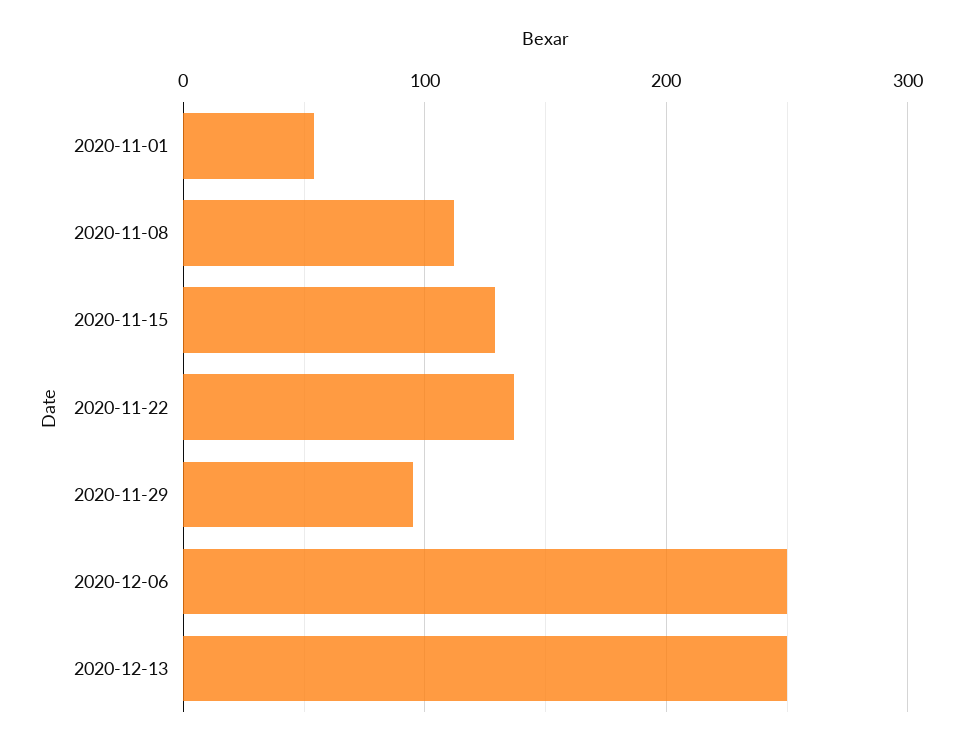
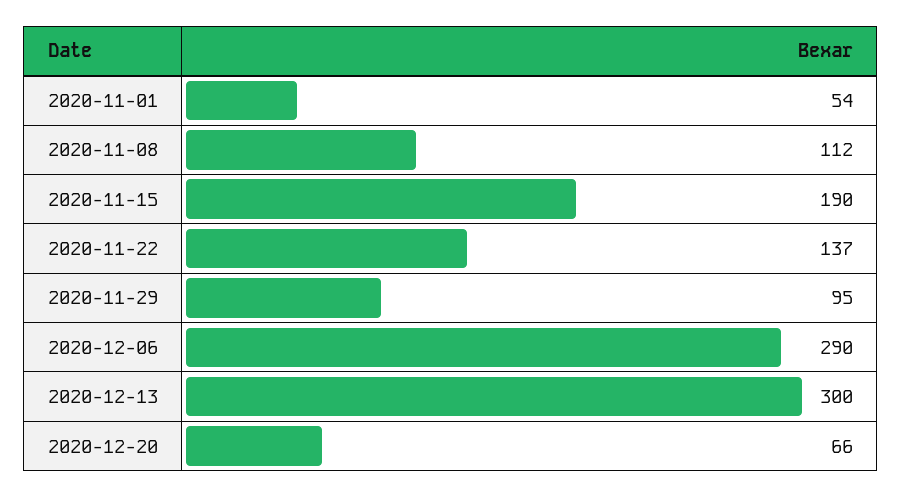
2020-11-15: 130 -> 190
2020-12-06: 250 -> 290
2020-12-13: 250 -> 300
2020-12-20: none -> 66

